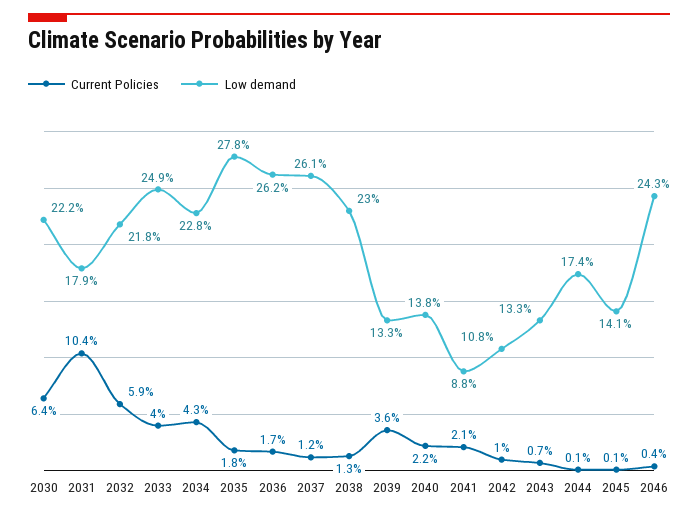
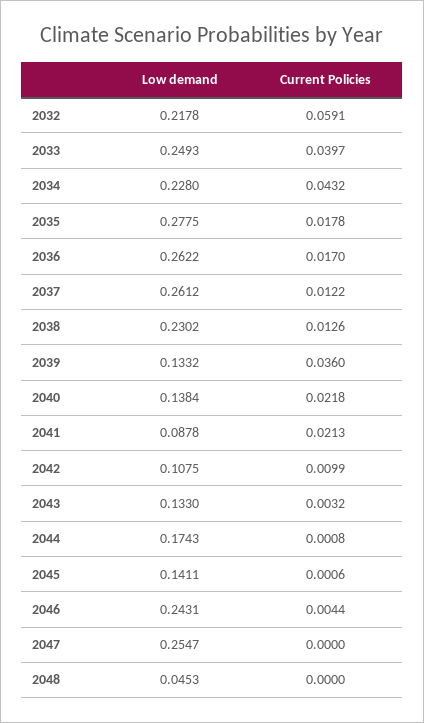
Current Policies, 2030: 0.064 -> none
Low demand, 2030: 0.222 -> none
Current Policies, 2031: 0.104 -> none
Low demand, 2031: 0.179 -> none
Current Policies, 2043: 0.007 -> 0.0032
Low demand, 2047: none -> 0.2547
Current Policies, 2047: none -> 0
Low demand, 2048: none -> 0.0453
Current Policies, 2048: none -> 0

